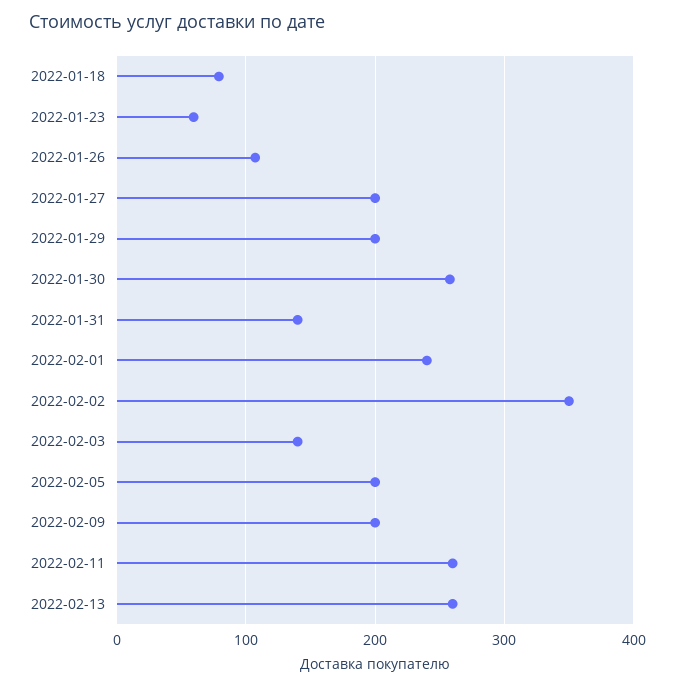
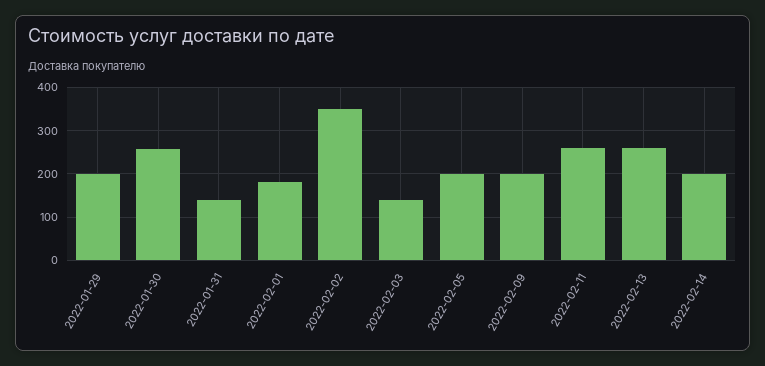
2022-01-18: 80 -> none
2022-01-23: 60 -> none
2022-01-26: 110 -> none
2022-01-27: 200 -> none
2022-02-01: 240 -> 180
2022-02-14: none -> 200

